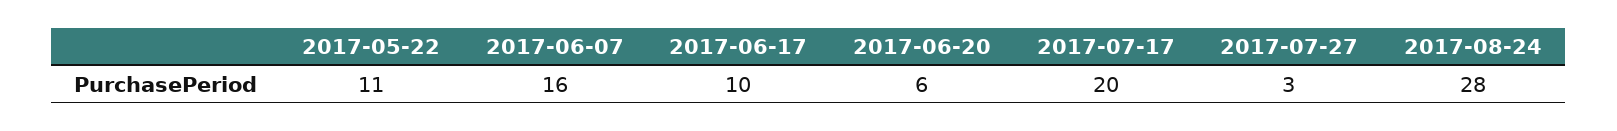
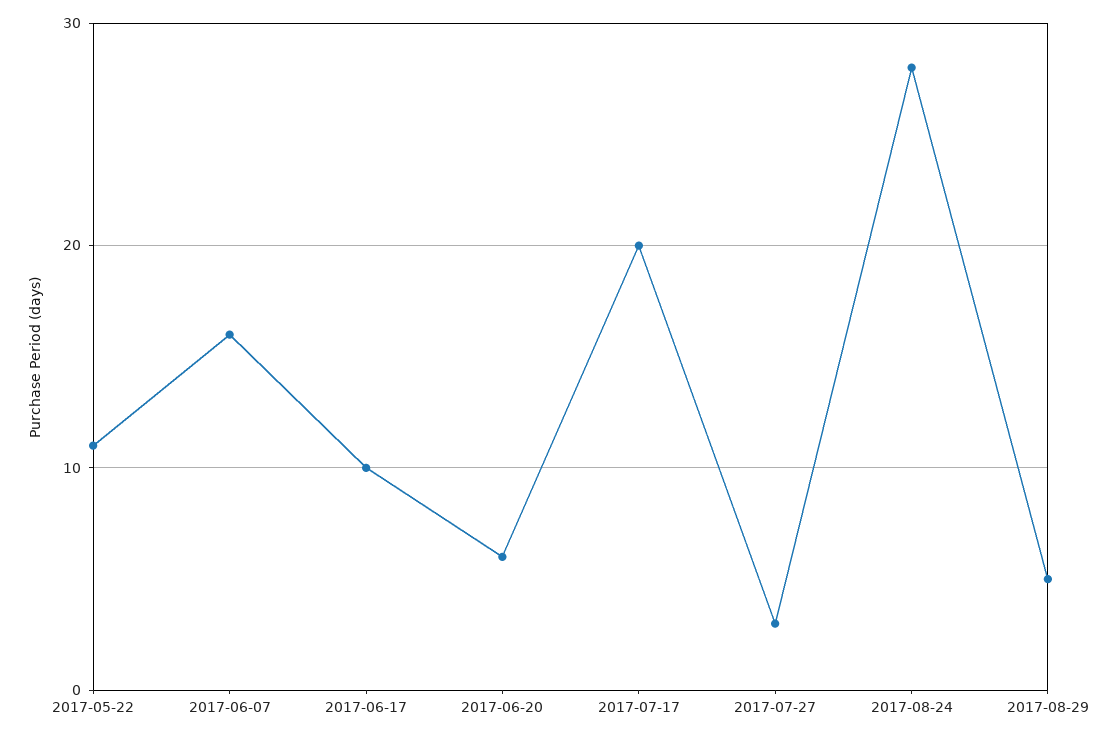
2017-08-29: none -> 5

